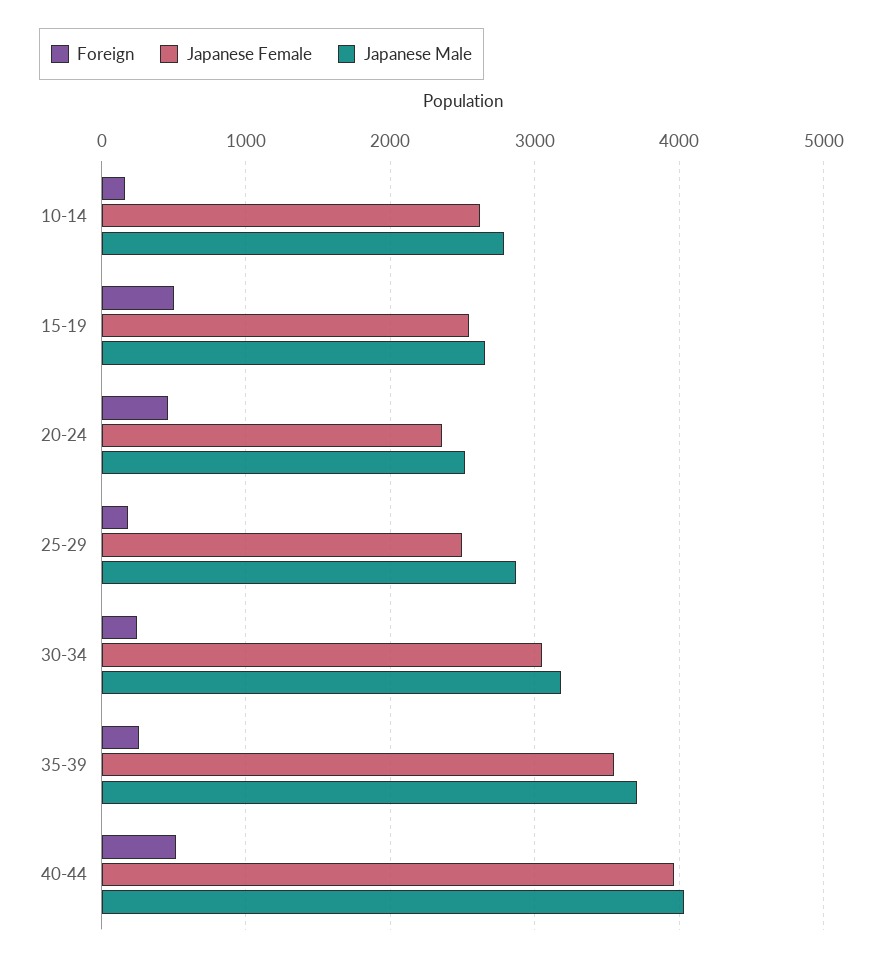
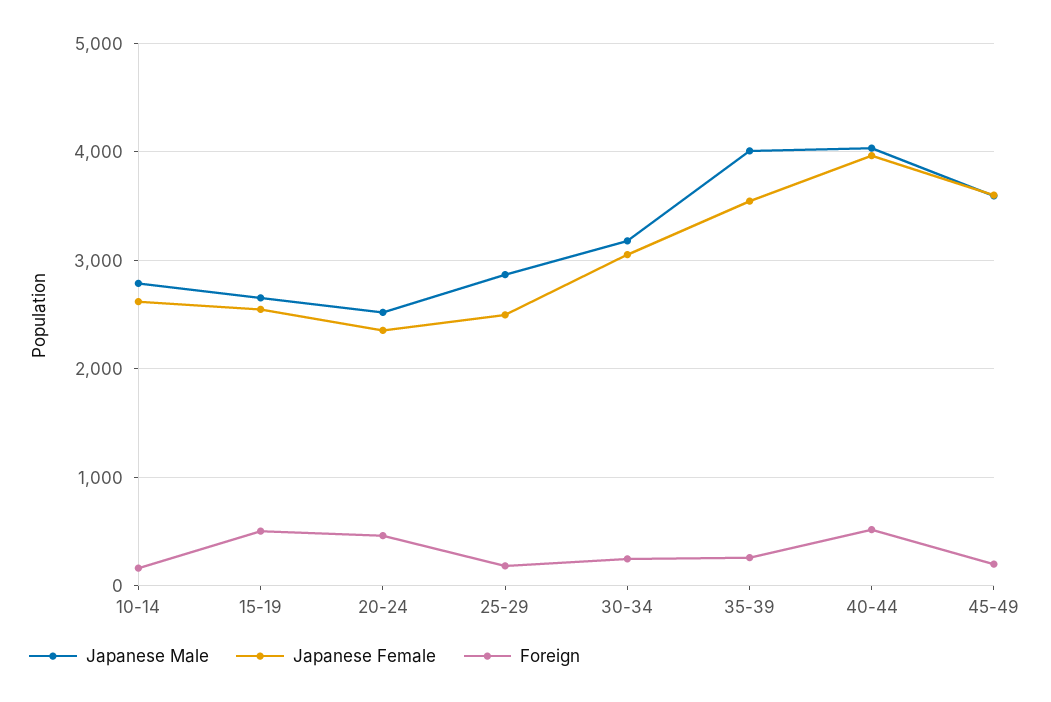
Japanese Male, 35-39: 3700 -> 4000
Japanese Male, 45-49: none -> 3600
Japanese Female, 45-49: none -> 3600
Foreign, 45-49: none -> 200

